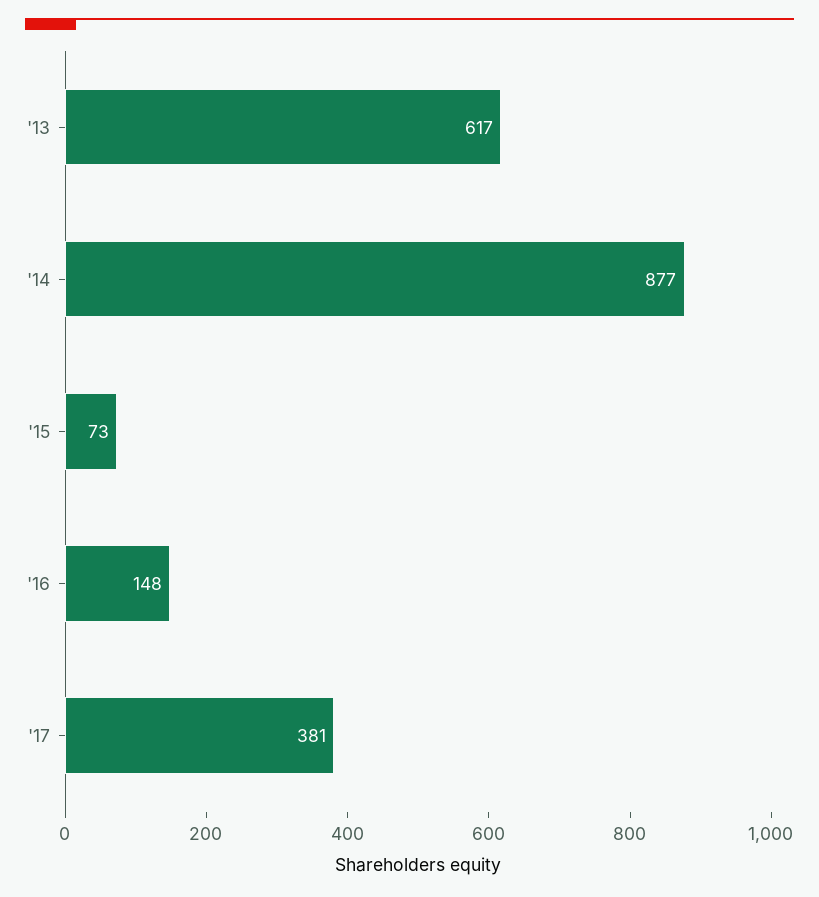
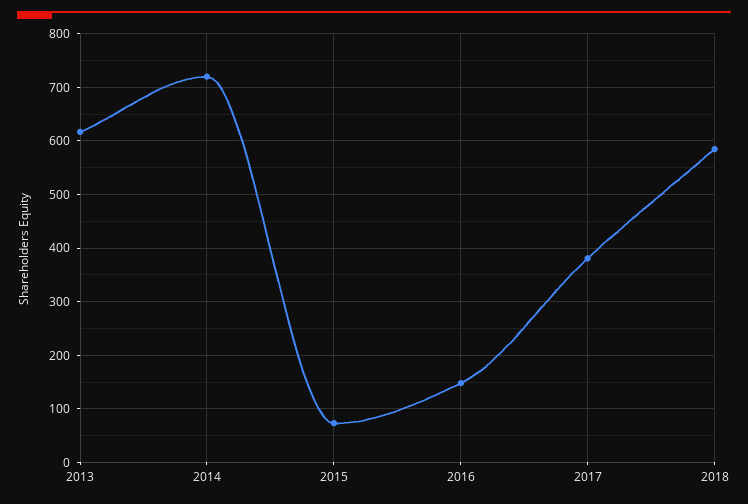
'14: 877 -> 720
2018: none -> 580

